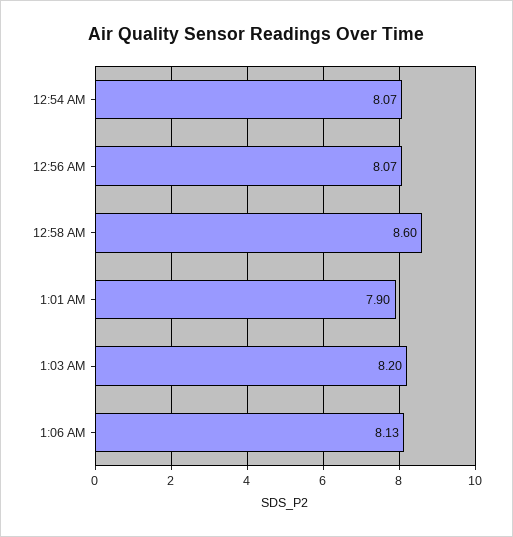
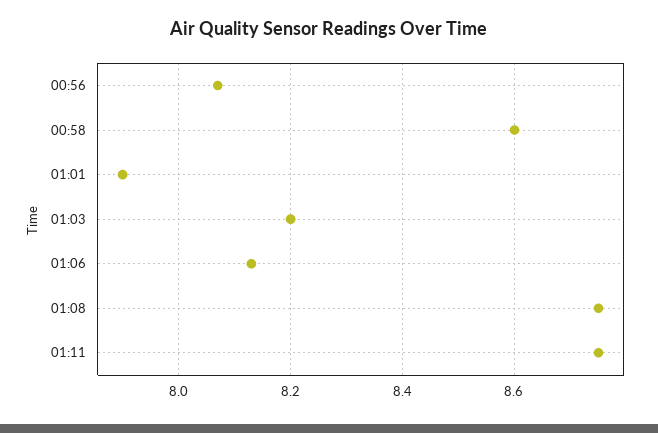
12:54 AM: 8.07 -> none
01:08: none -> 8.75
01:11: none -> 8.75

